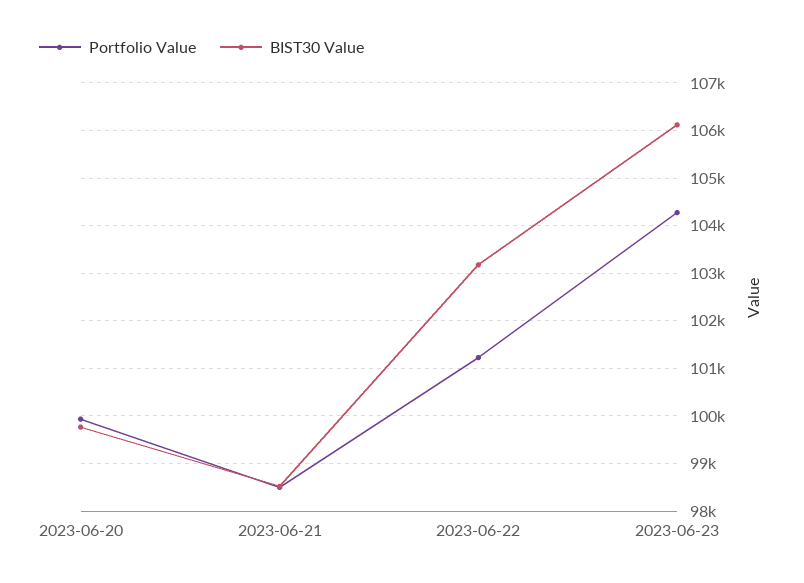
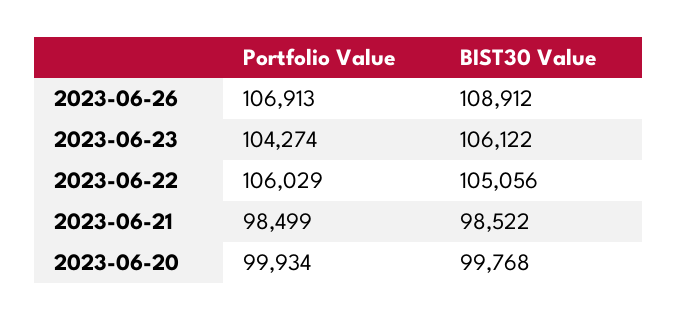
Portfolio Value, 2023-06-22: 101200 -> 106029
BIST30 Value, 2023-06-22: 103200 -> 105056
Portfolio Value, 2023-06-26: none -> 106913
BIST30 Value, 2023-06-26: none -> 108912

